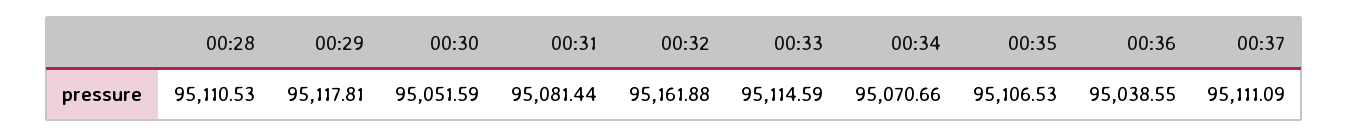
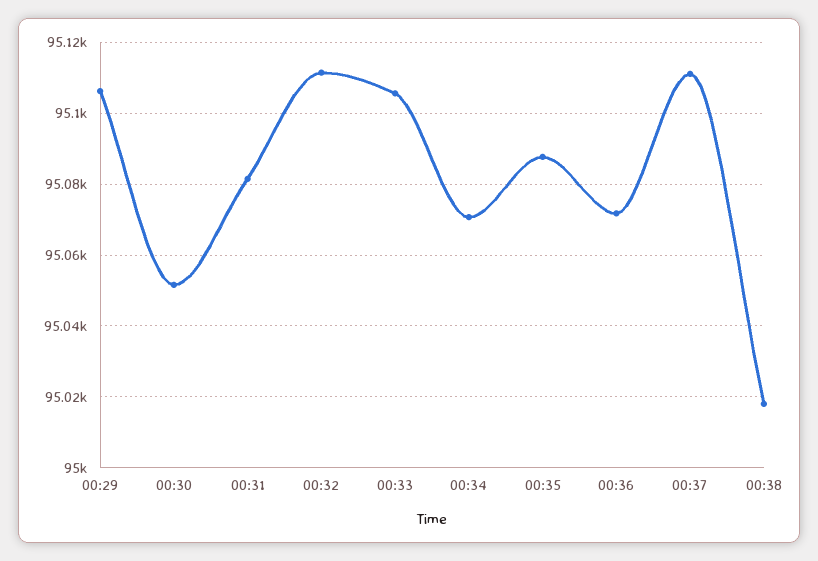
00:28: 95110.53 -> none
00:29: 95117.81 -> 95106
00:32: 95161.88 -> 95112
00:33: 95114.59 -> 95106
00:35: 95106.53 -> 95088
00:36: 95038.55 -> 95072
00:38: none -> 95018

